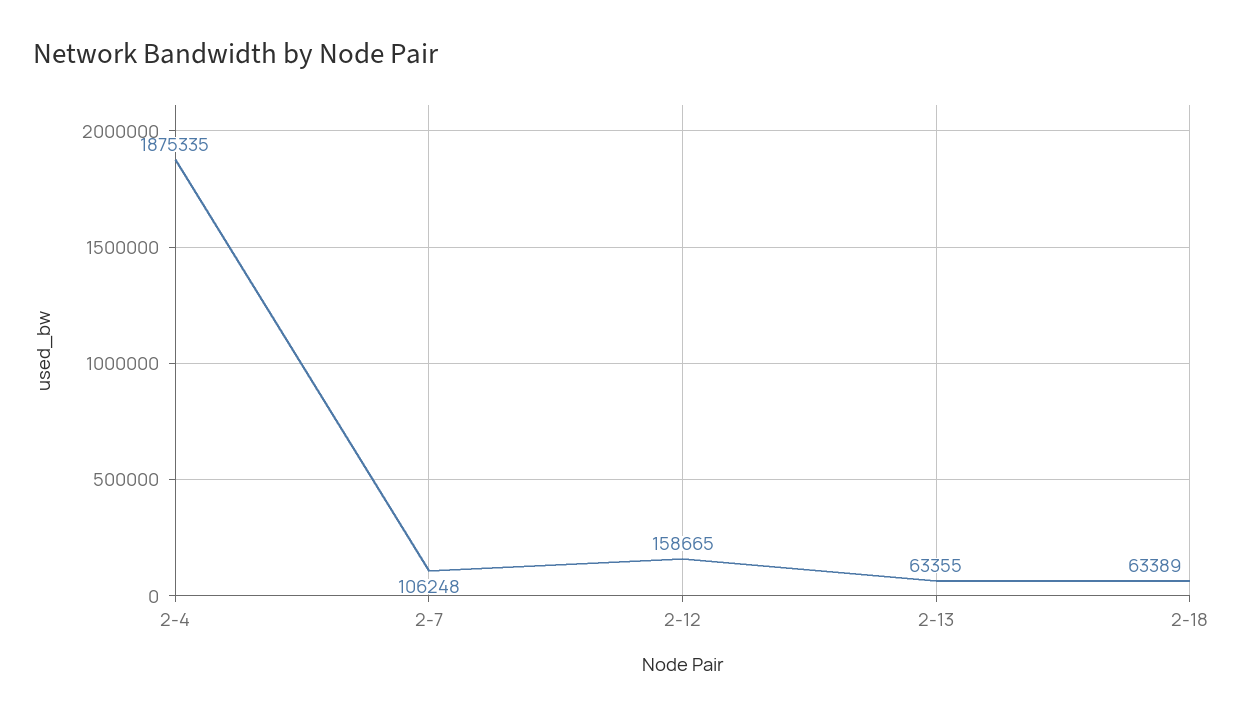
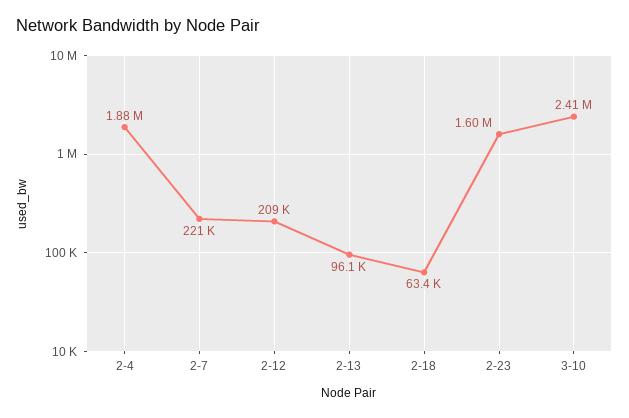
2-7: 106248 -> 221000
2-12: 158665 -> 209000
2-13: 63355 -> 96100
2-23: none -> 1600000
3-10: none -> 2410000

